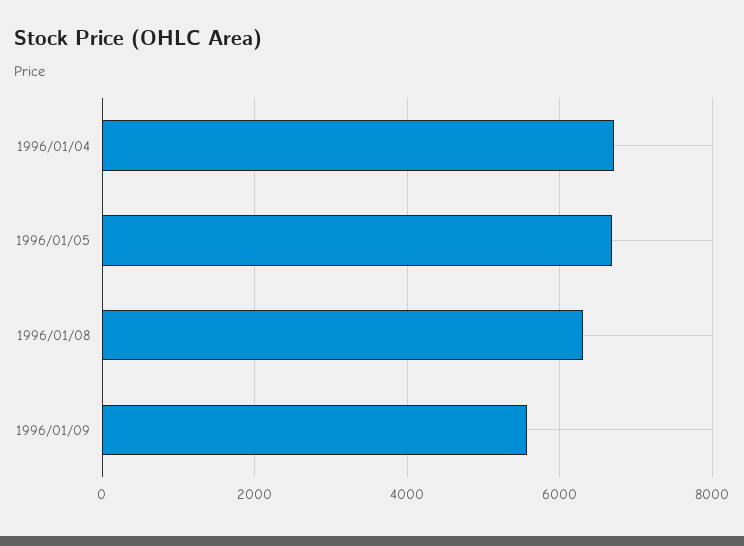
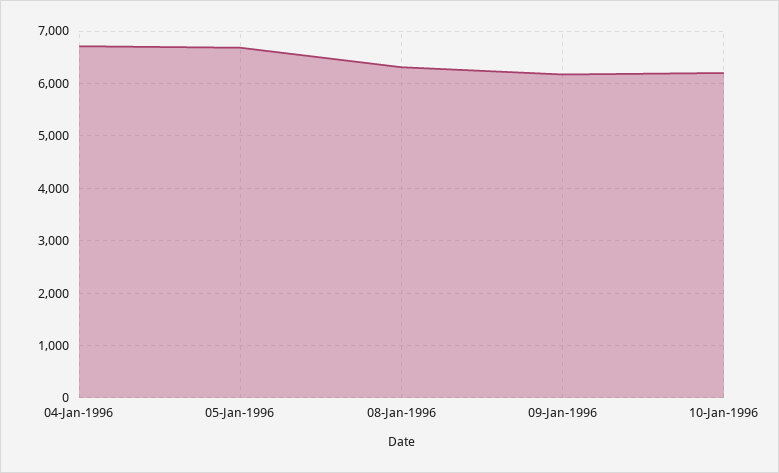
1996/01/09: 5600 -> 6200
10-Jan-1996: none -> 6200

